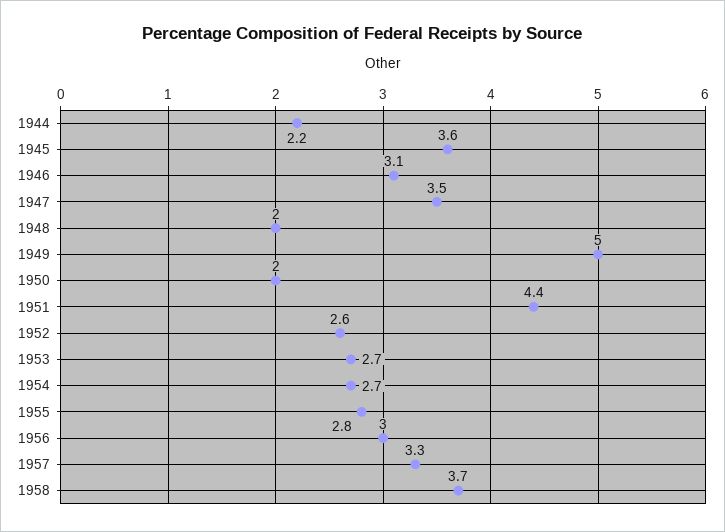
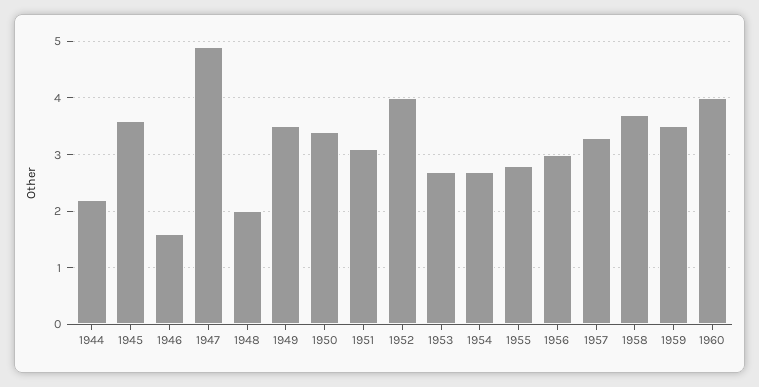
1946: 3.1 -> 1.5
1947: 3.5 -> 5
1949: 5 -> 3.5
1950: 2 -> 3.5
1951: 4.4 -> 3
1952: 2.6 -> 4
1959: none -> 3.5
1960: none -> 4

